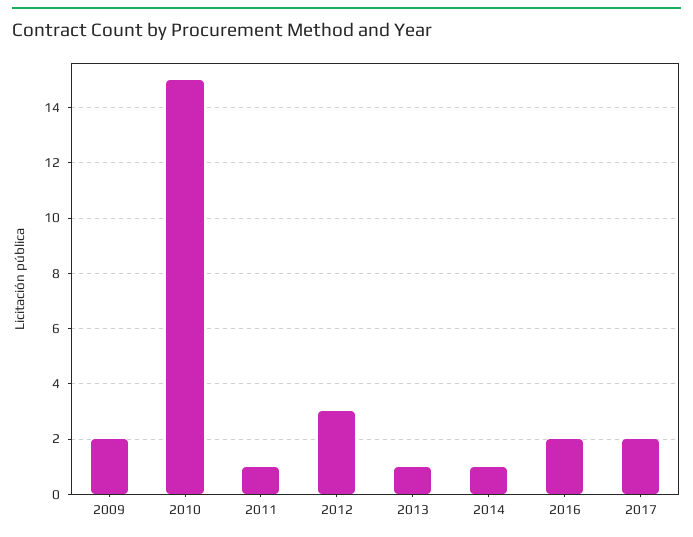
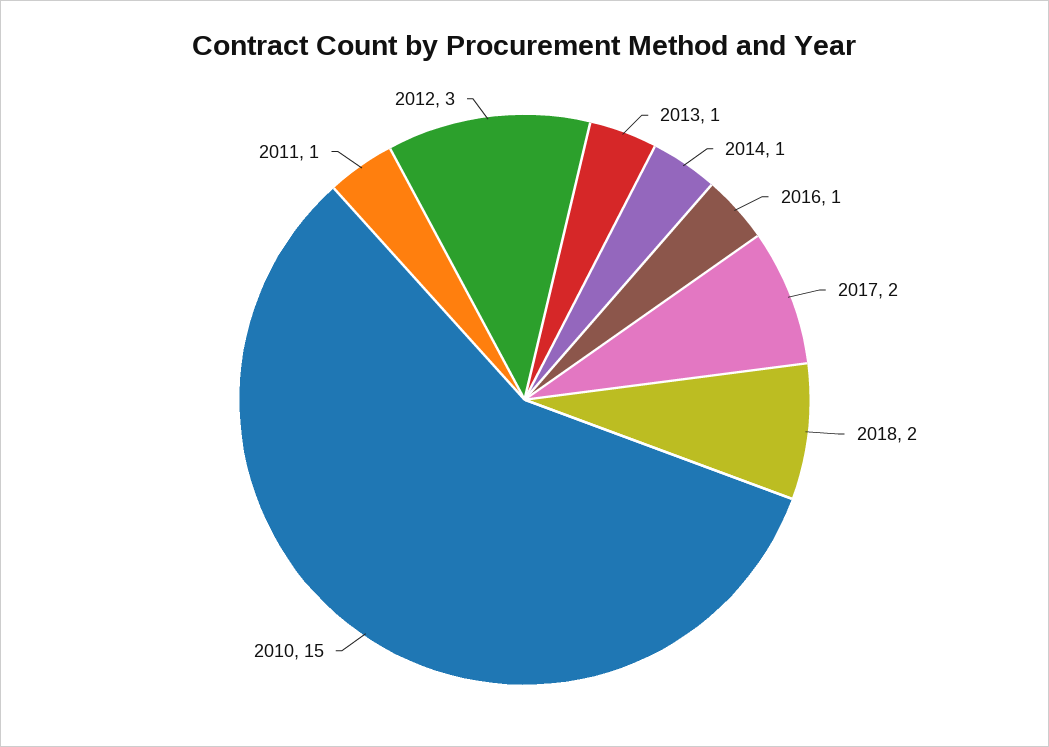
2009: 2 -> none
2016: 2 -> 1
2018: none -> 2

